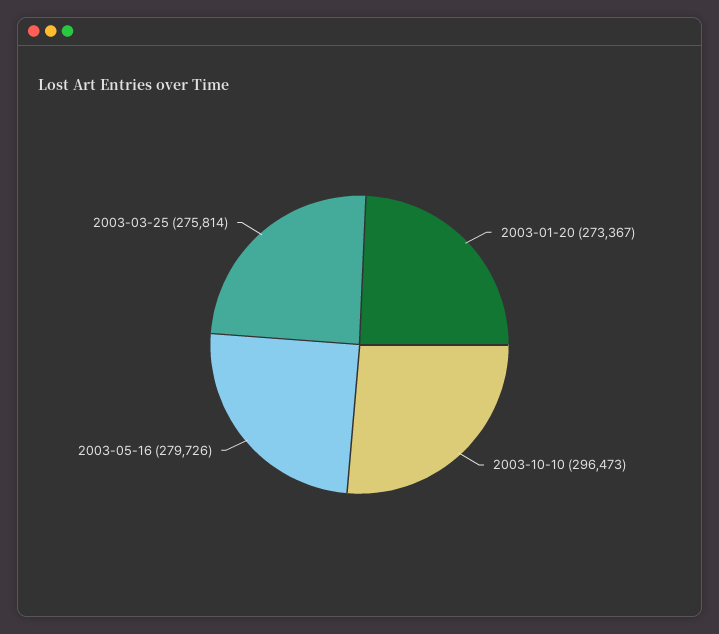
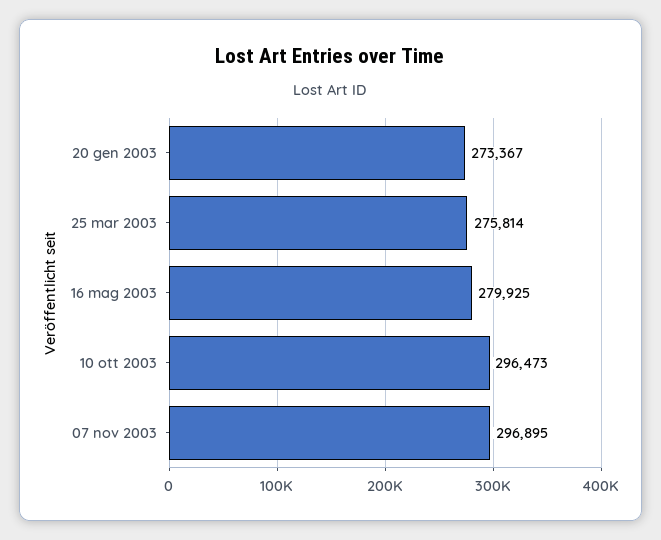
2003-05-16: 279726 -> 279925
07 nov 2003: none -> 296895

